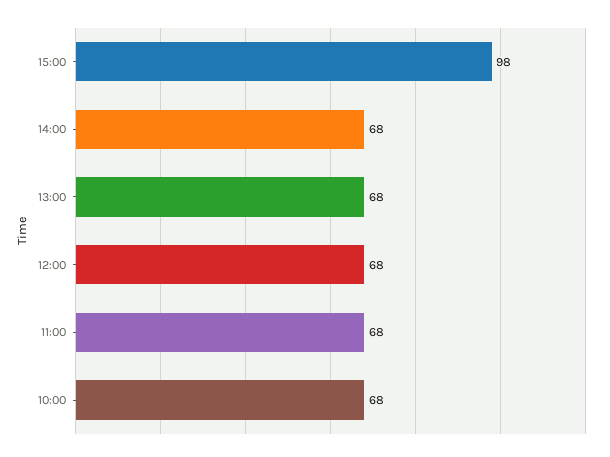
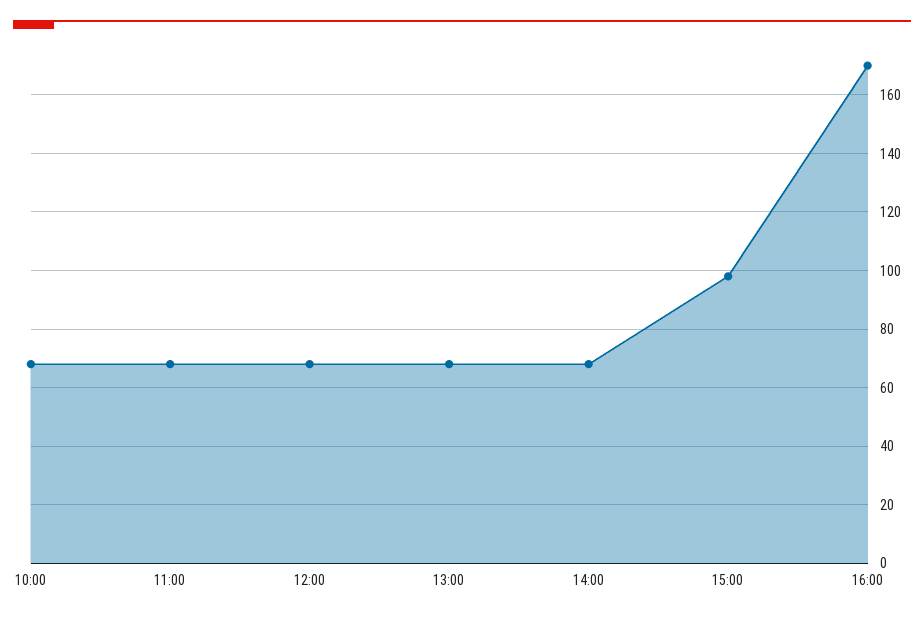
16:00: none -> 170

